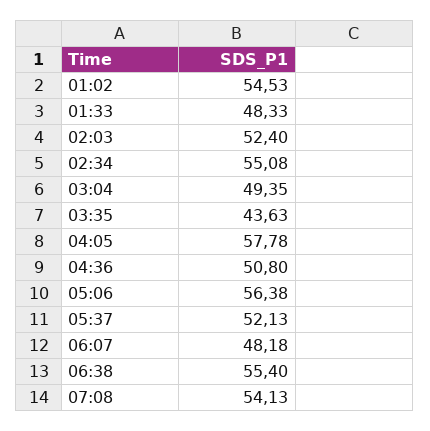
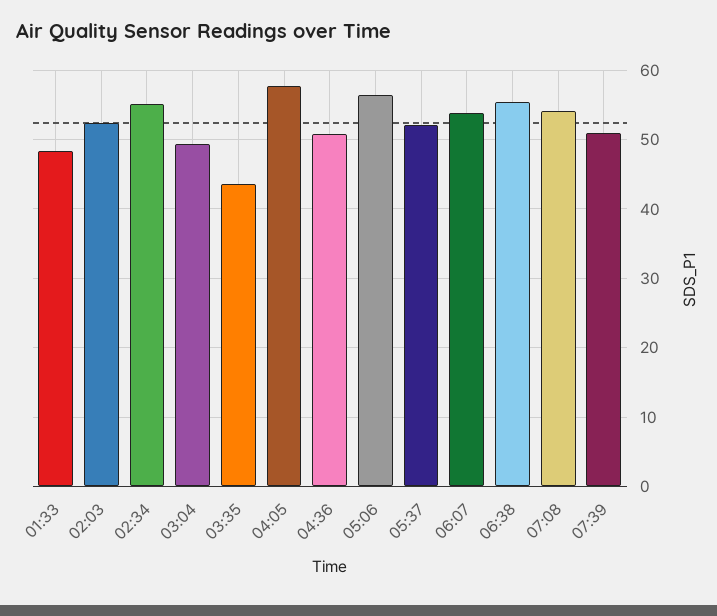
01:02: 54.53 -> none
06:07: 48.18 -> 54
07:39: none -> 51

